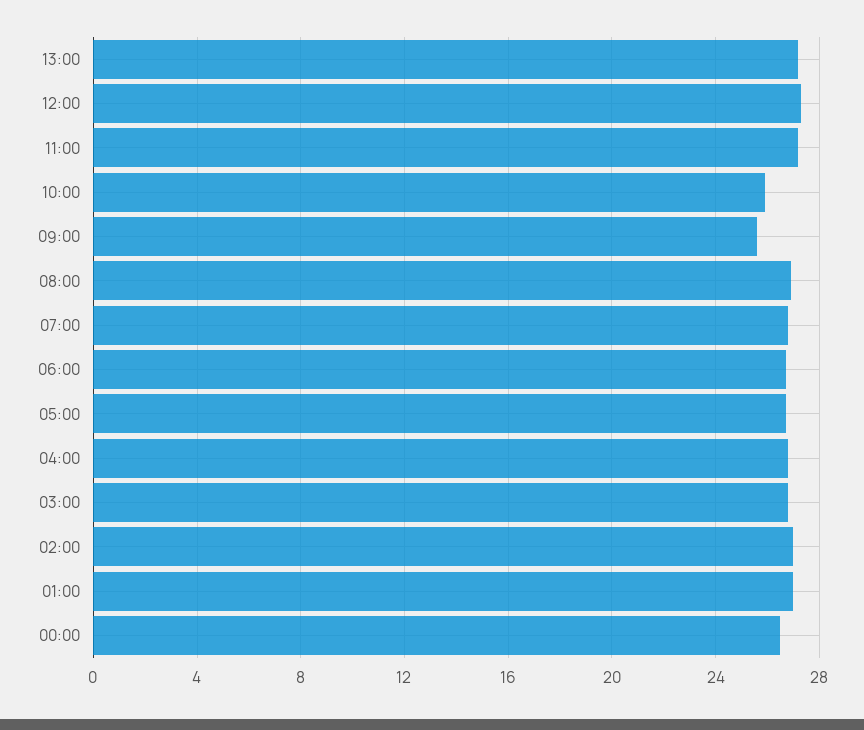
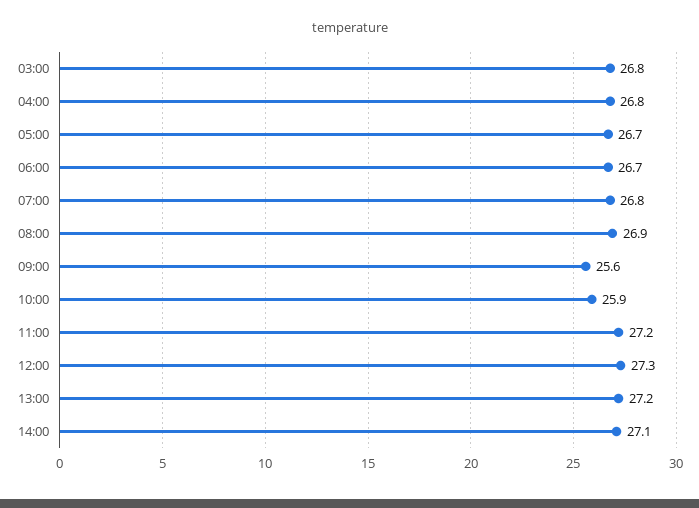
02:00: 27 -> none
01:00: 27 -> none
00:00: 26.5 -> none
14:00: none -> 27.1

